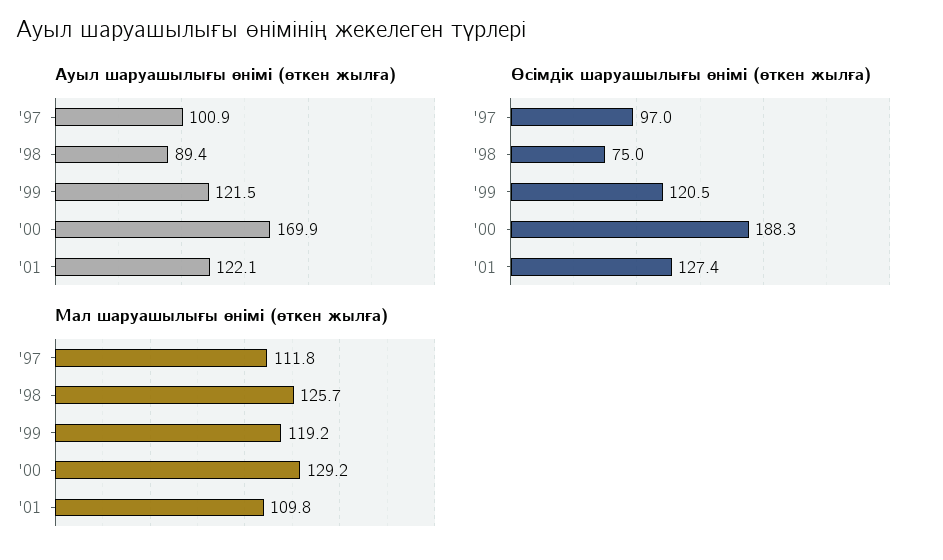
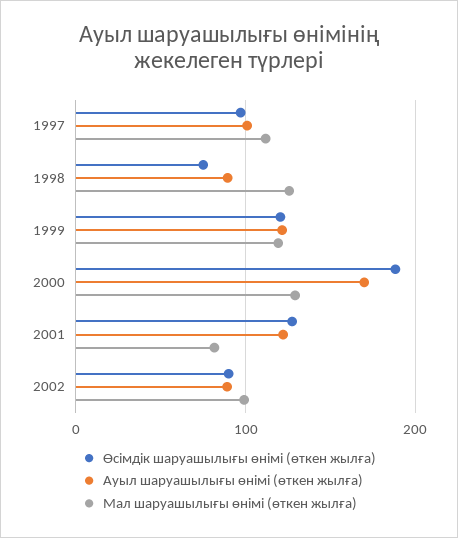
Мал шаруашылығы өнімі (өткен жылға), '01: 109.8 -> 80
Өсімдік шаруашылығы өнімі (өткен жылға), 2002: none -> 90
Ауыл шаруашылығы өнімі (өткен жылға), 2002: none -> 90
Мал шаруашылығы өнімі (өткен жылға), 2002: none -> 100

